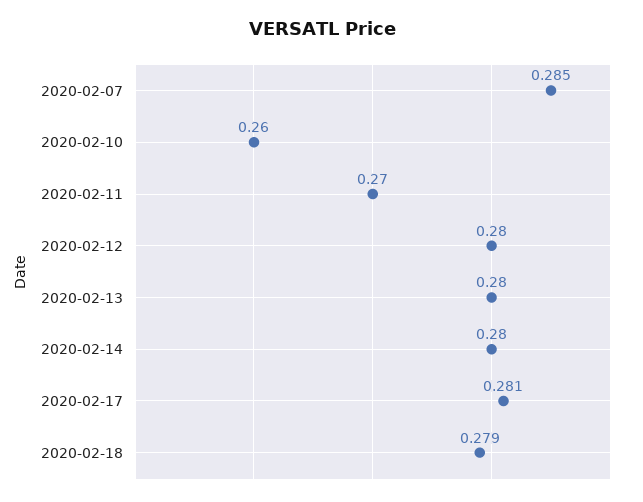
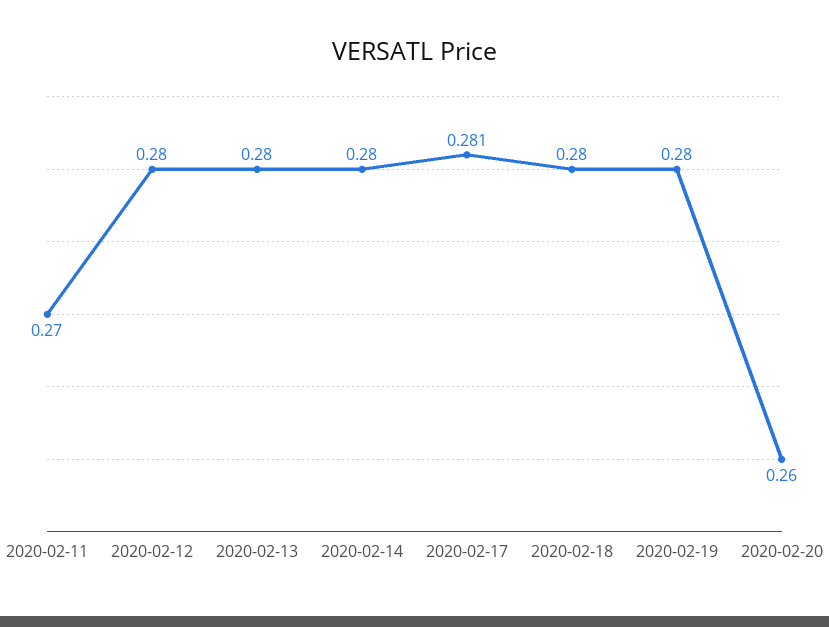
2020-02-07: 0.285 -> none
2020-02-10: 0.26 -> none
2020-02-18: 0.279 -> 0.28
2020-02-19: none -> 0.28
2020-02-20: none -> 0.26

